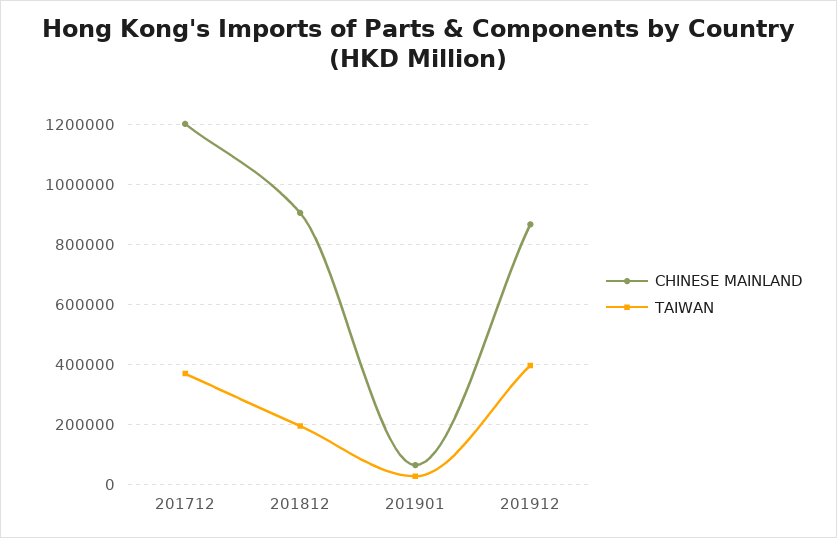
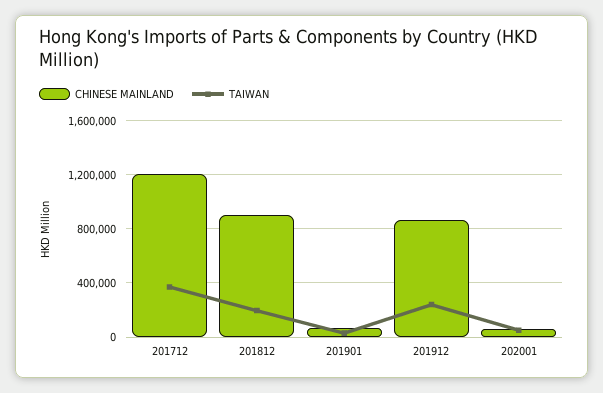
TAIWAN, 201912: 400000 -> 250000
CHINESE MAINLAND, 202001: none -> 50000
TAIWAN, 202001: none -> 50000

